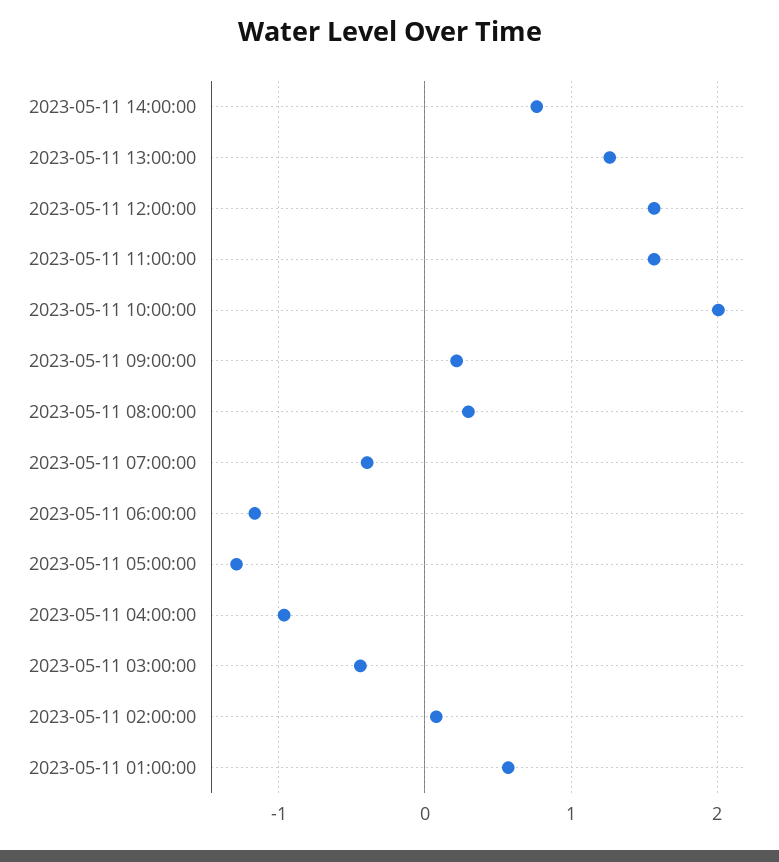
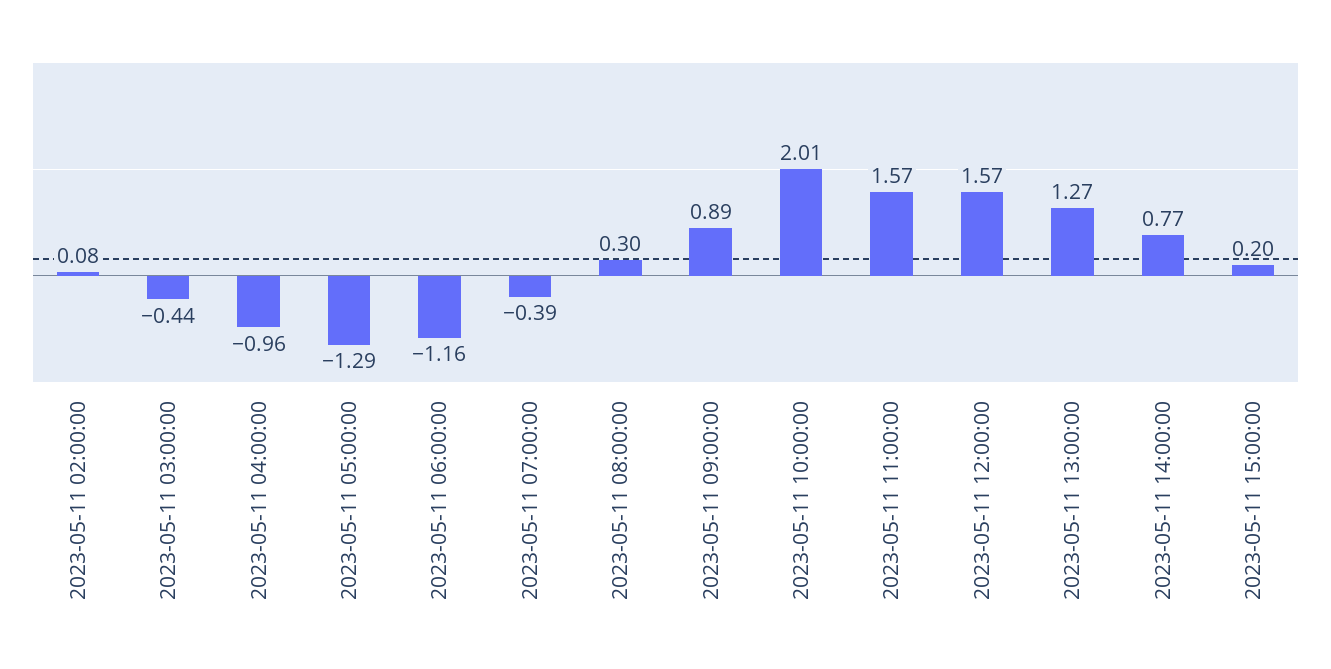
2023-05-11 09:00:00: 0.2 -> 0.89
2023-05-11 01:00:00: 0.6 -> none
2023-05-11 15:00:00: none -> 0.2

